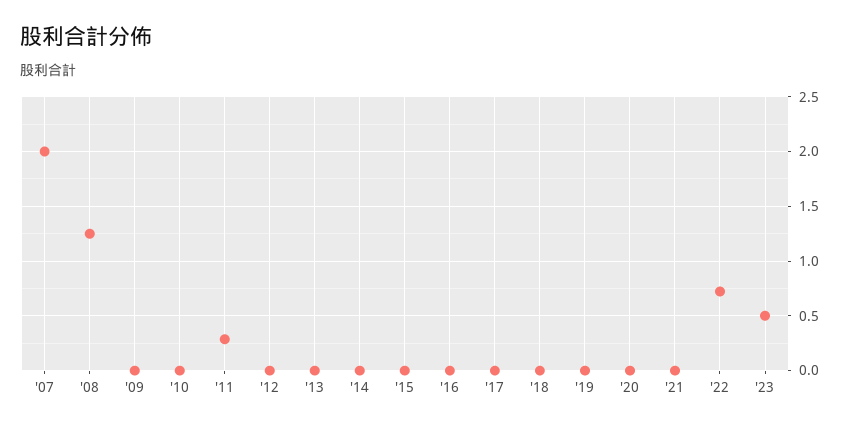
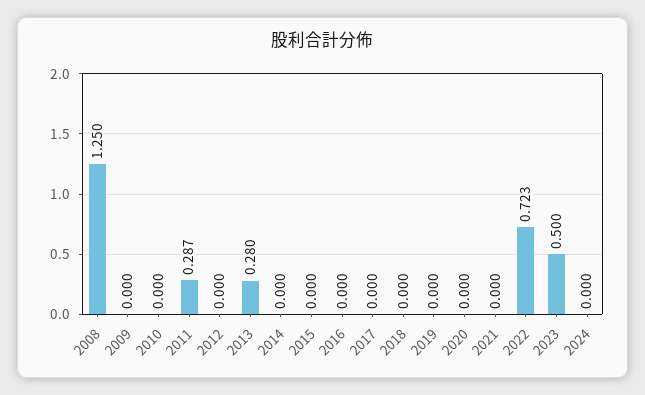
'07: 2 -> none
'13: 0 -> 0.28
2024: none -> 0

